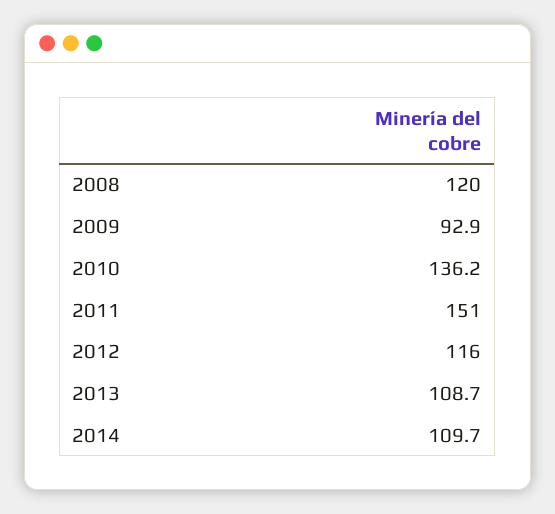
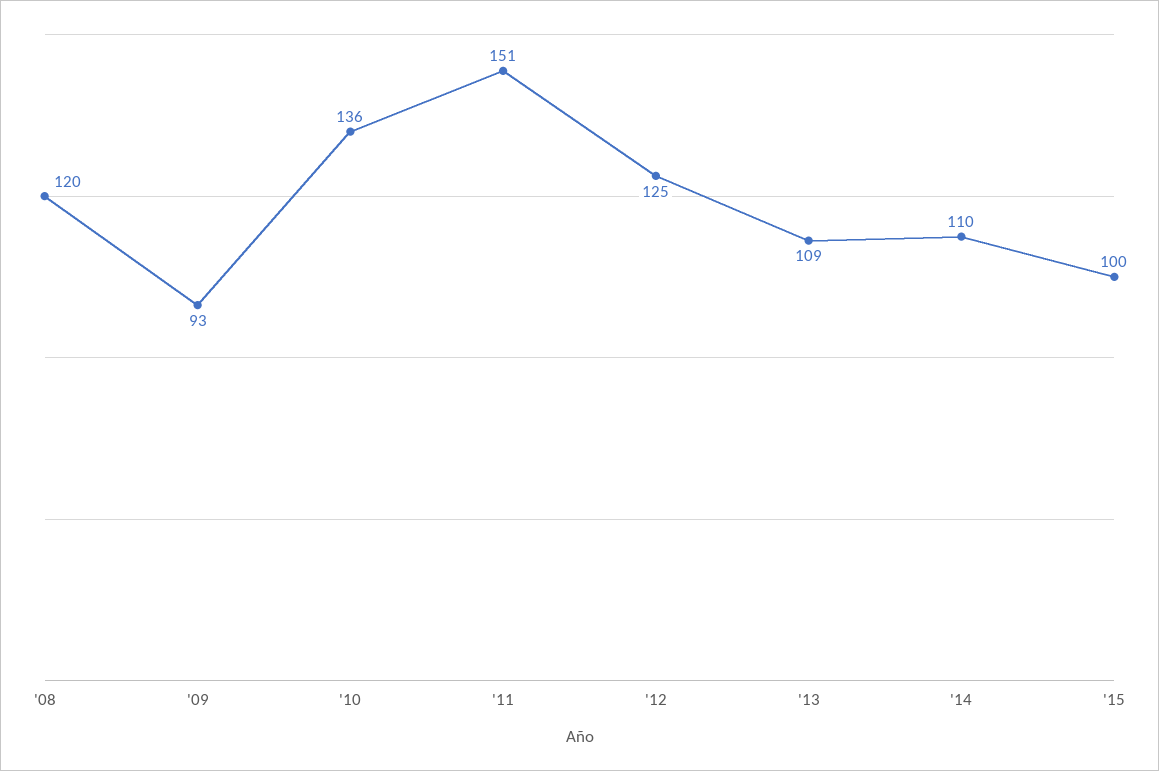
2012: 116 -> 125
'15: none -> 100

